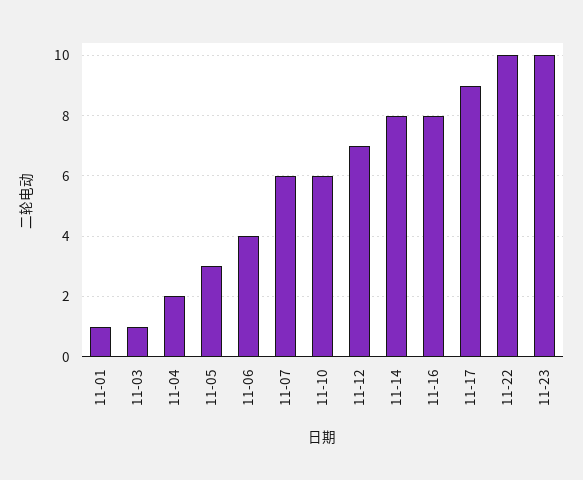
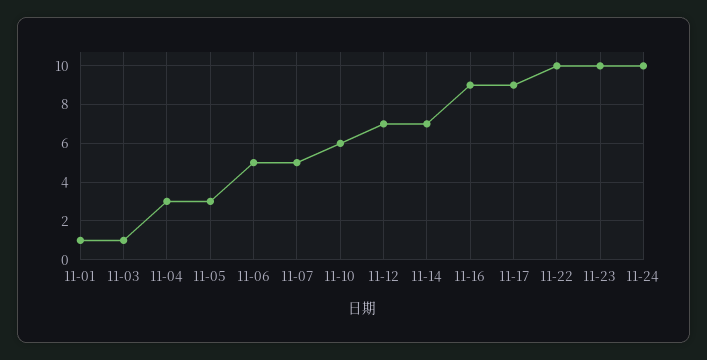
11-04: 2 -> 3
11-06: 4 -> 5
11-07: 6 -> 5
11-14: 8 -> 7
11-16: 8 -> 9
11-24: none -> 10

